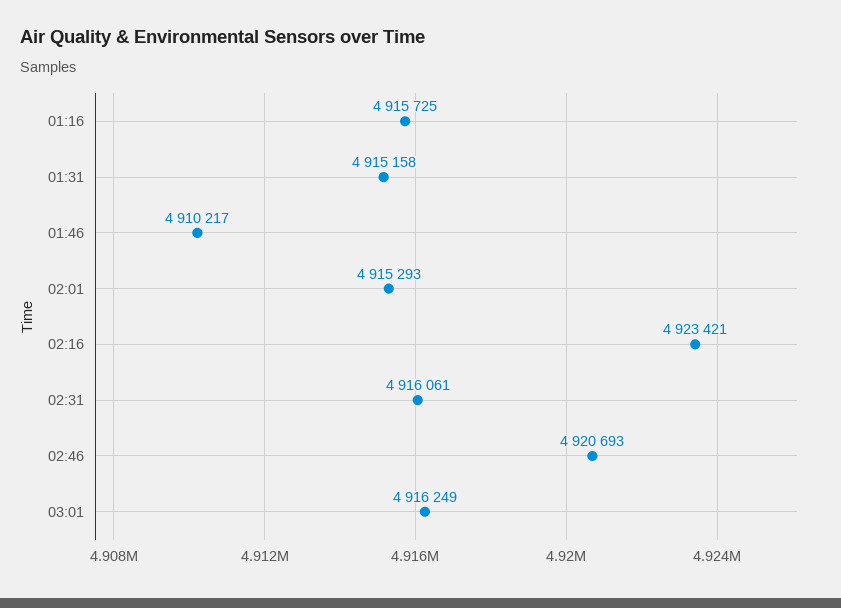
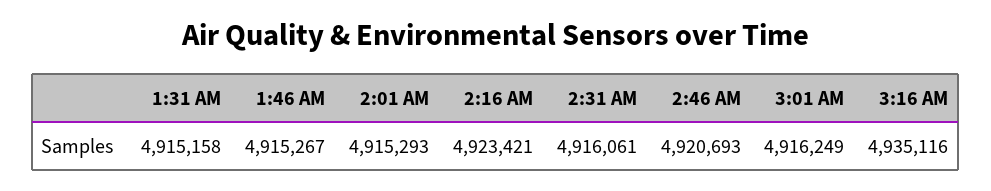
01:16: 4915725 -> none
01:46: 4910217 -> 4915267
3:16 AM: none -> 4935116

